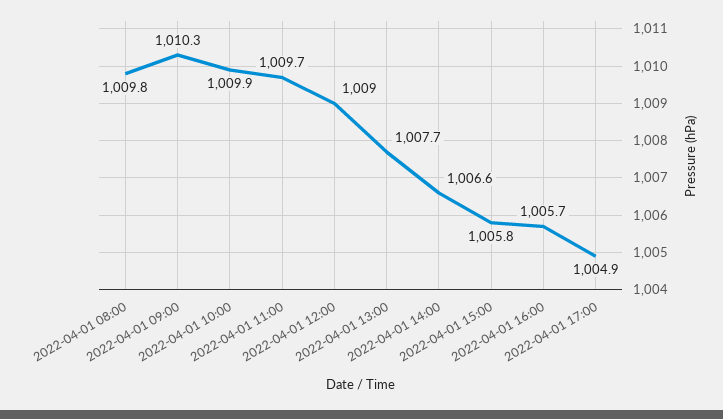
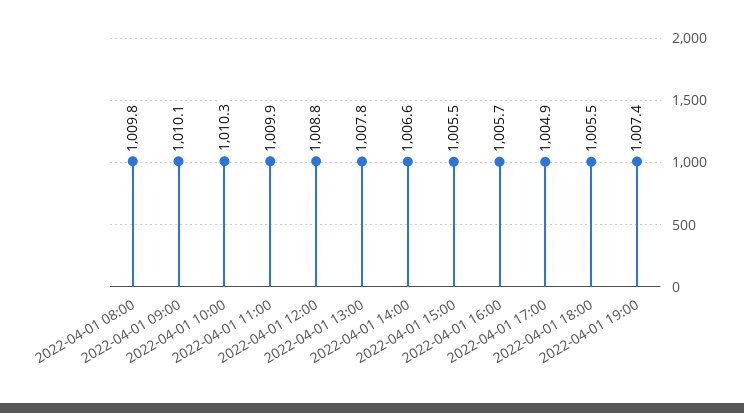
2022-04-01 09:00: 1010.3 -> 1010.1
2022-04-01 10:00: 1009.9 -> 1010.3
2022-04-01 11:00: 1009.7 -> 1009.9
2022-04-01 12:00: 1009 -> 1008.8
2022-04-01 13:00: 1007.7 -> 1007.8
2022-04-01 15:00: 1005.8 -> 1005.5
2022-04-01 18:00: none -> 1005.5
2022-04-01 19:00: none -> 1007.4

